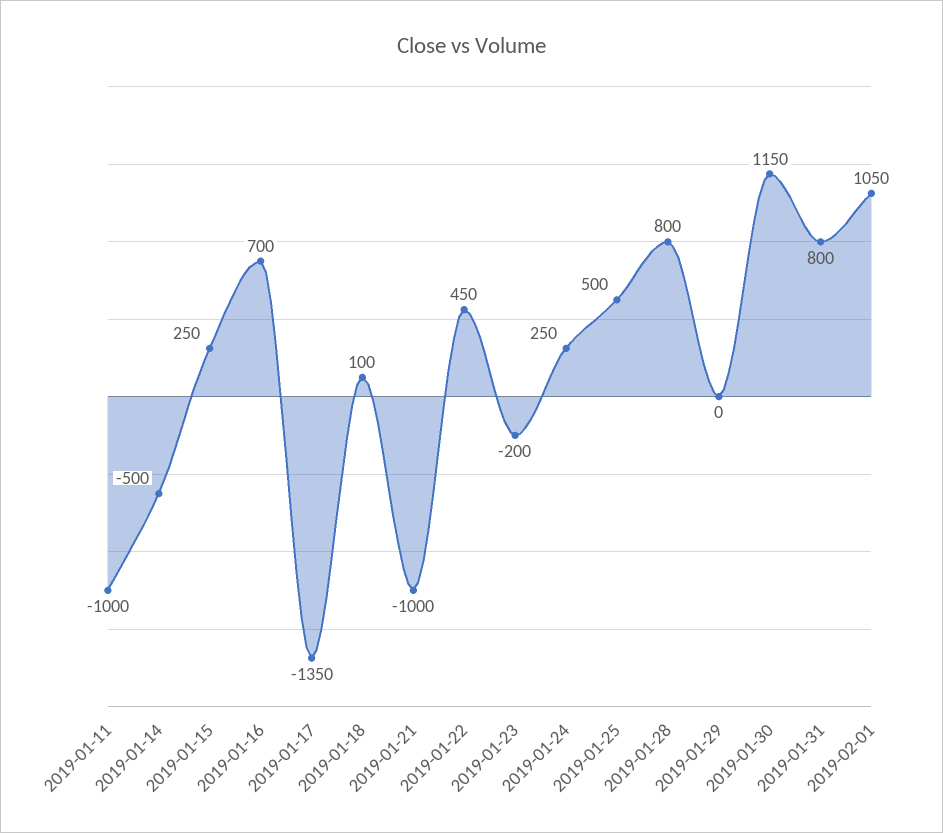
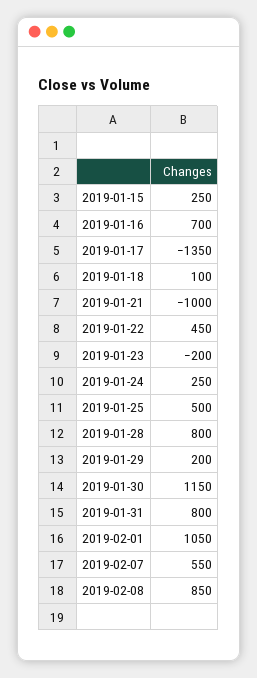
2019-01-11: -1000 -> none
2019-01-14: -500 -> none
2019-01-29: 0 -> 200
2019-02-07: none -> 550
2019-02-08: none -> 850

